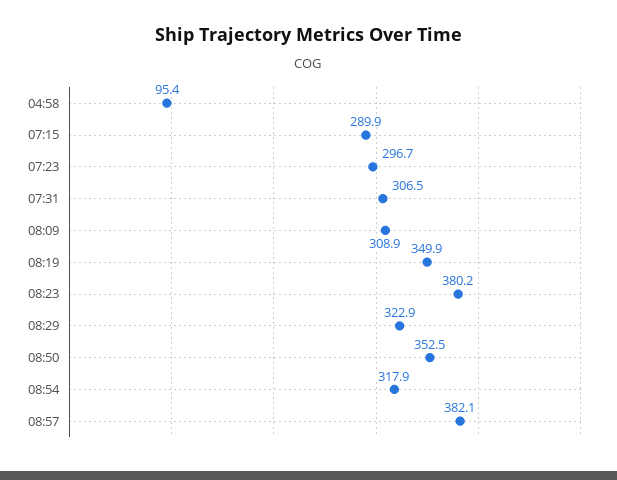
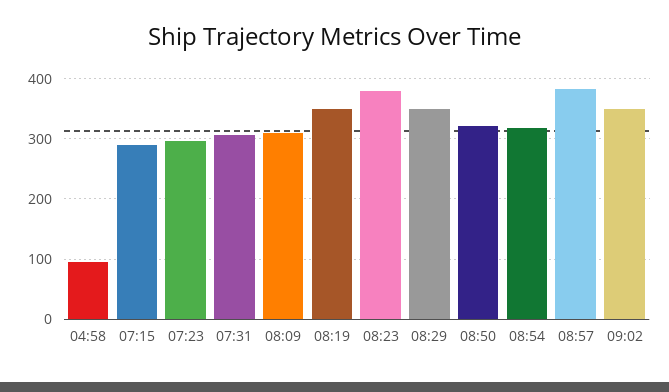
08:29: 322.9 -> 350
08:50: 352.5 -> 320
09:02: none -> 350

